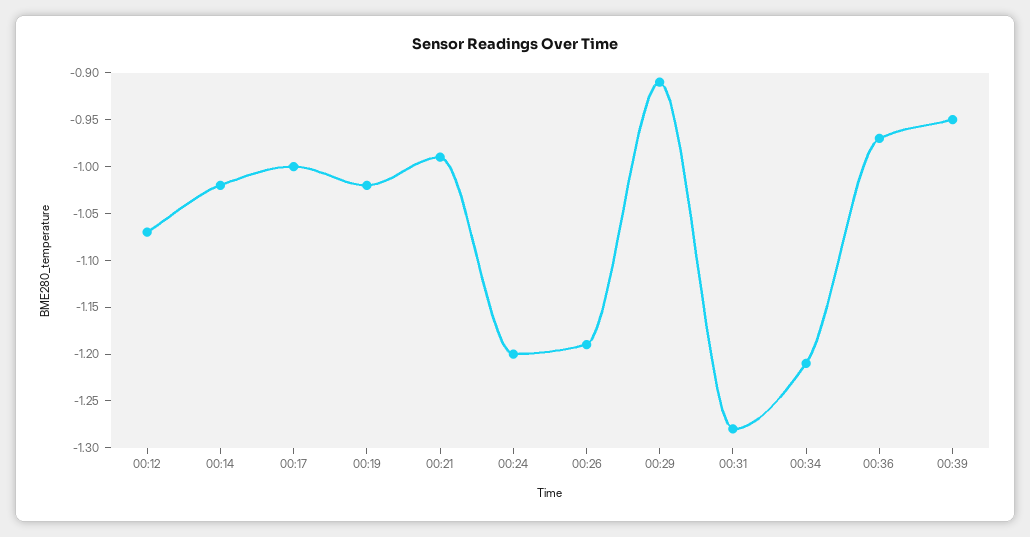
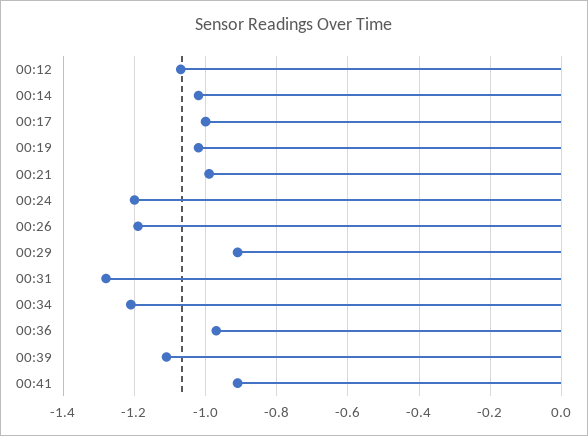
00:39: -0.95 -> -1.1
00:41: none -> -0.9

